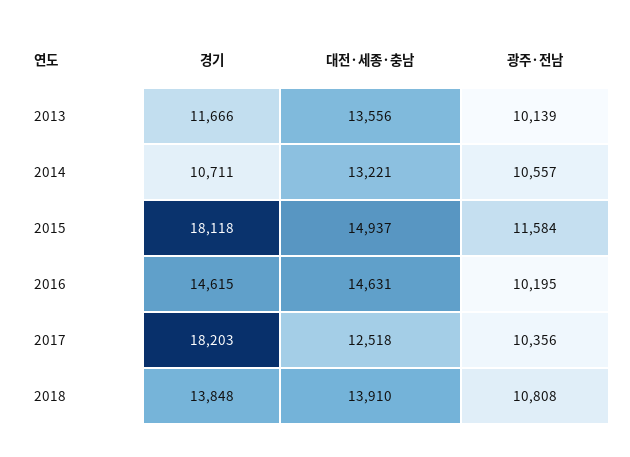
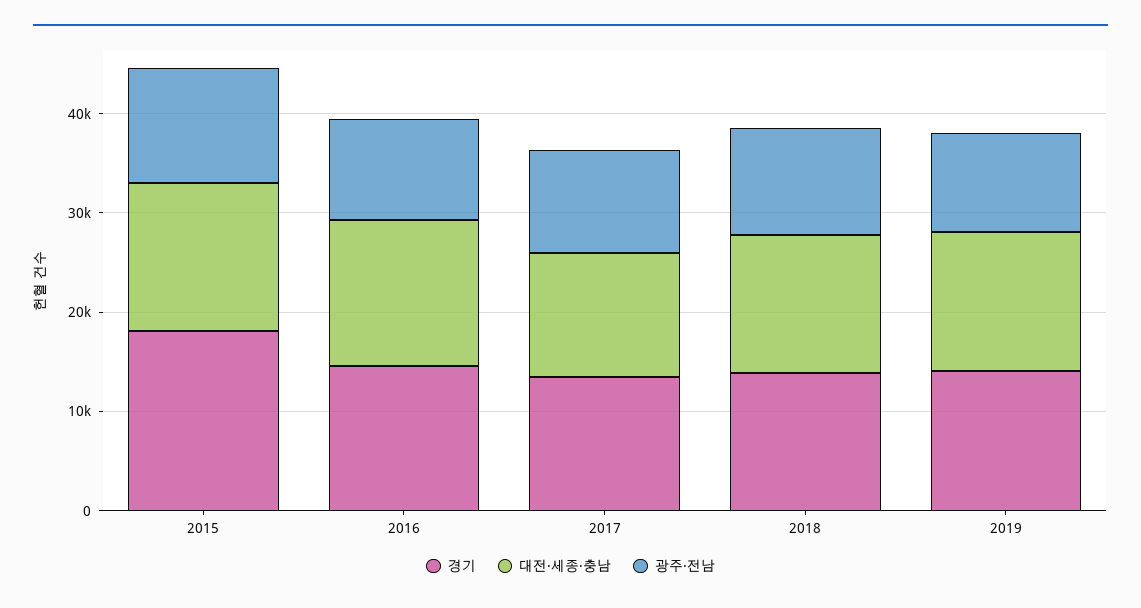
경기, 2013: 11666 -> none
대전·세종·충남, 2013: 13556 -> none
광주·전남, 2013: 10139 -> none
경기, 2014: 10711 -> none
대전·세종·충남, 2014: 13221 -> none
광주·전남, 2014: 10557 -> none
경기, 2017: 18203 -> 14000
경기, 2019: none -> 14000
대전·세종·충남, 2019: none -> 14000
광주·전남, 2019: none -> 10000

